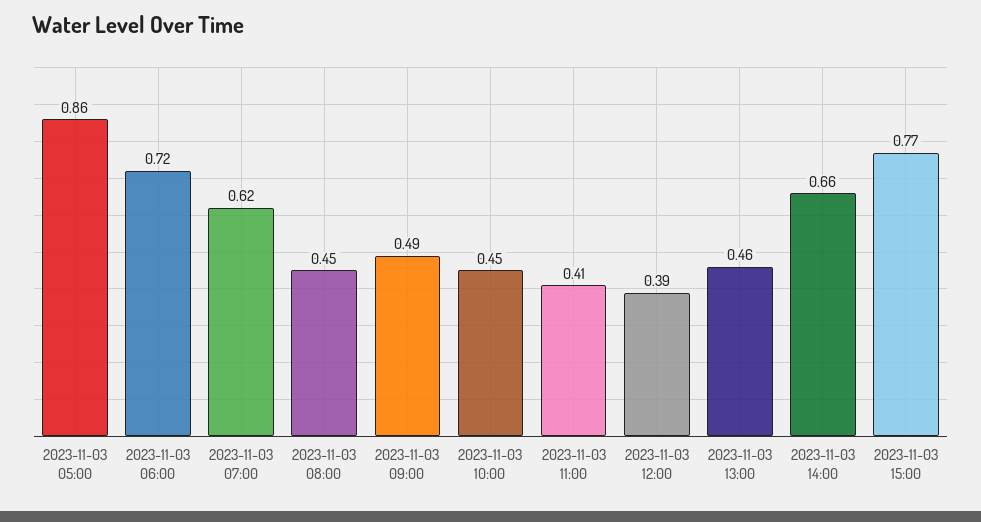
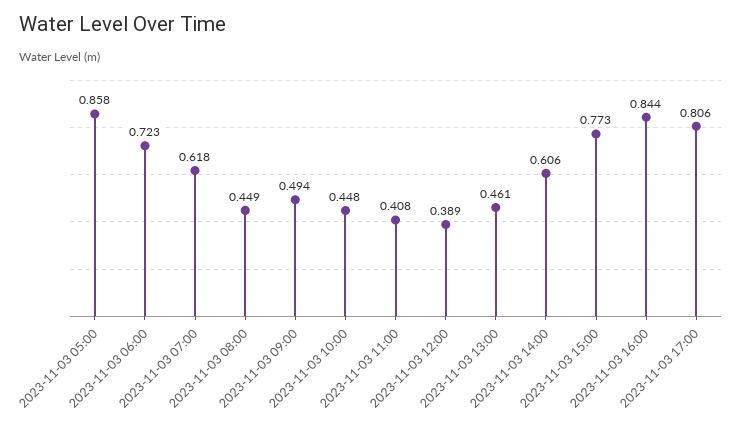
2023-11-03 14:00: 0.66 -> 0.606
2023-11-03 16:00: none -> 0.844
2023-11-03 17:00: none -> 0.806

